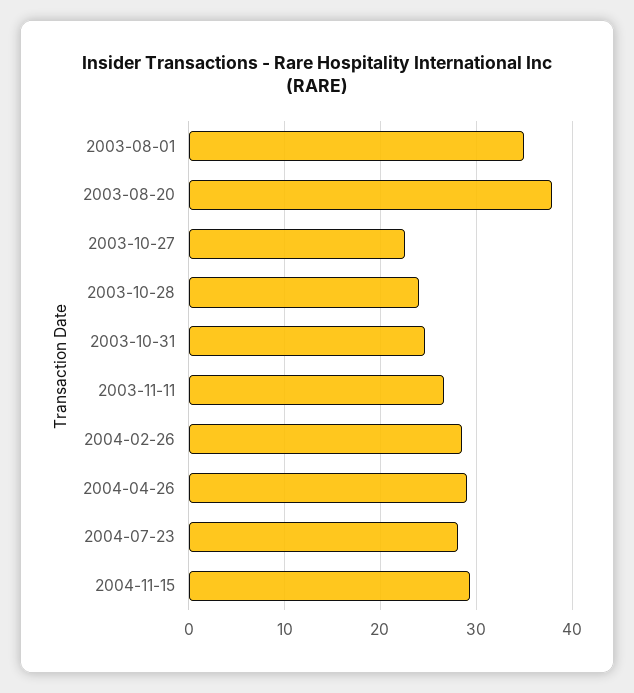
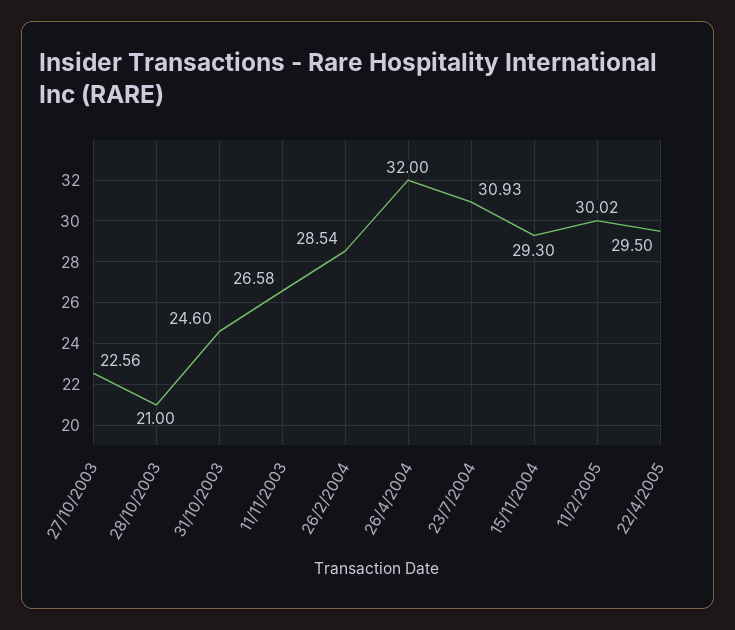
2003-08-01: 35 -> none
2003-08-20: 38 -> none
2003-10-28: 24 -> 21
2004-04-26: 29 -> 32
2004-07-23: 28 -> 30.93
11/2/2005: none -> 30.02
22/4/2005: none -> 29.5

